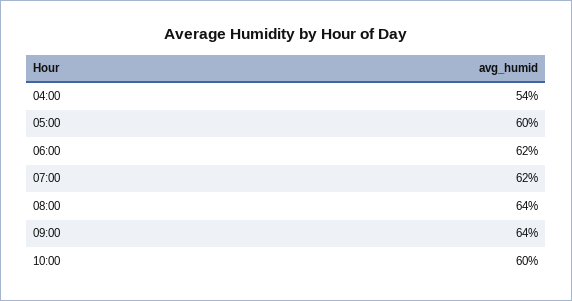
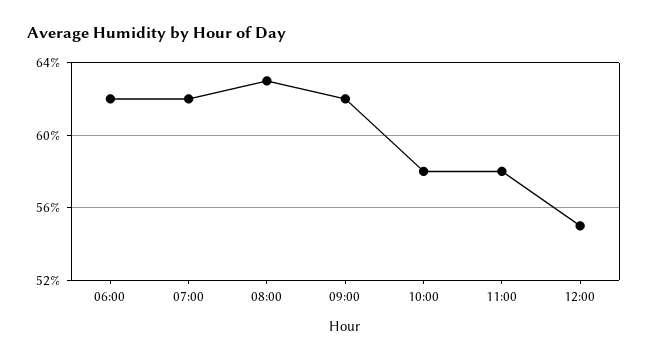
04:00: 54 -> none
05:00: 60 -> none
08:00: 64 -> 63
09:00: 64 -> 62
10:00: 60 -> 58
11:00: none -> 58
12:00: none -> 55

